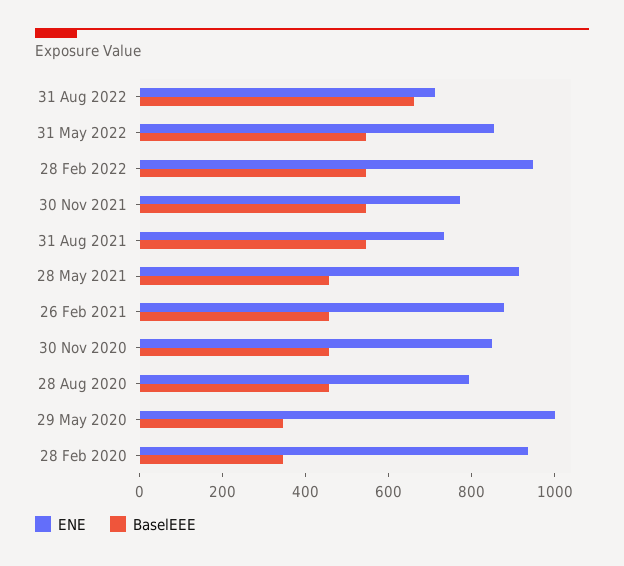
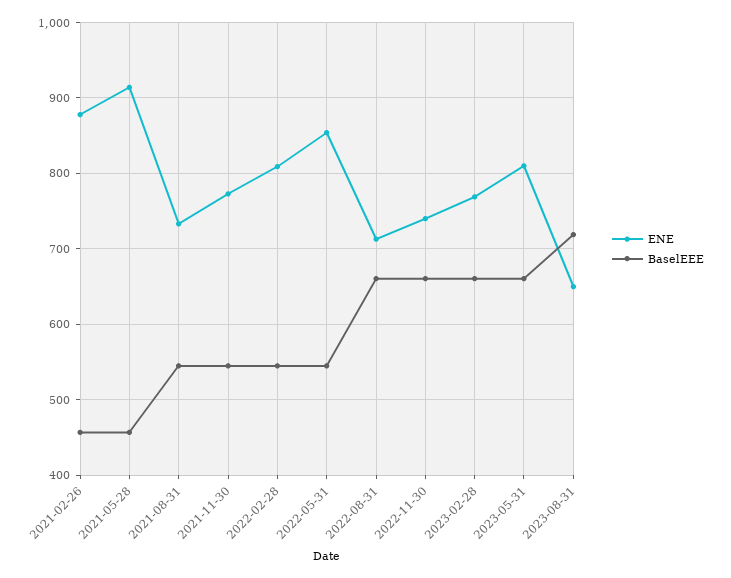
ENE, 28 Feb 2022: 950 -> 810
ENE, 30 Nov 2020: 850 -> none
BaselEEE, 30 Nov 2020: 450 -> none
ENE, 28 Aug 2020: 800 -> none
BaselEEE, 28 Aug 2020: 450 -> none
ENE, 29 May 2020: 1000 -> none
BaselEEE, 29 May 2020: 350 -> none
ENE, 28 Feb 2020: 950 -> none
BaselEEE, 28 Feb 2020: 350 -> none
ENE, 2022-11-30: none -> 740
BaselEEE, 2022-11-30: none -> 660
ENE, 2023-02-28: none -> 770
BaselEEE, 2023-02-28: none -> 660
ENE, 2023-05-31: none -> 810
BaselEEE, 2023-05-31: none -> 660
ENE, 2023-08-31: none -> 650
BaselEEE, 2023-08-31: none -> 720

